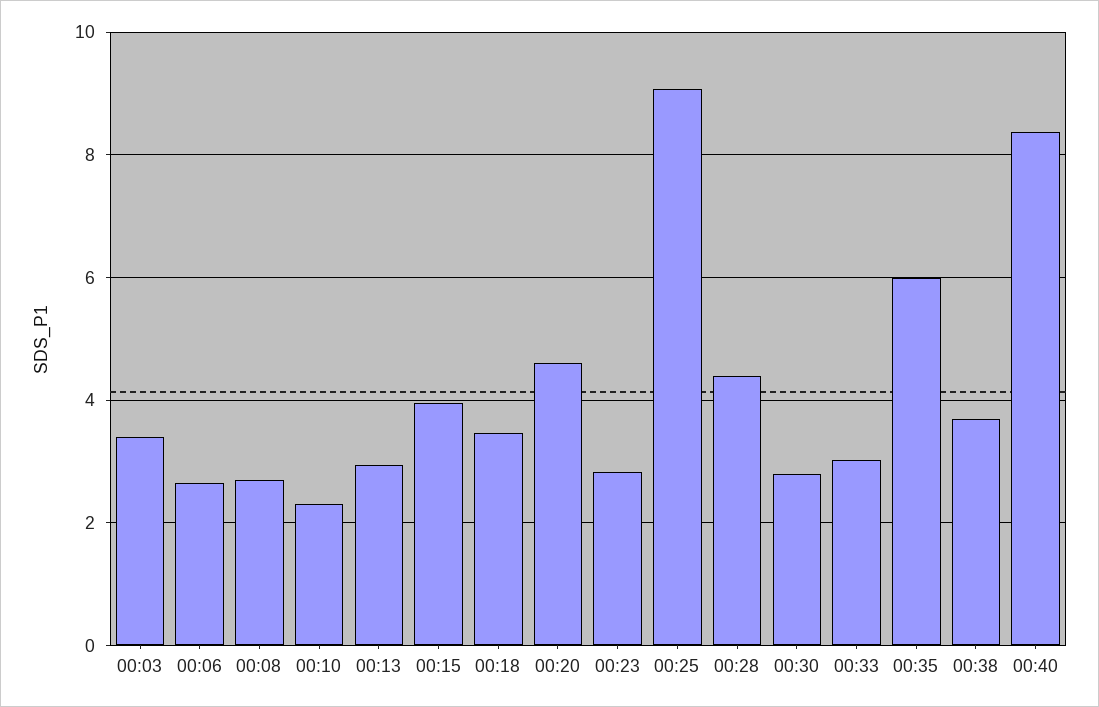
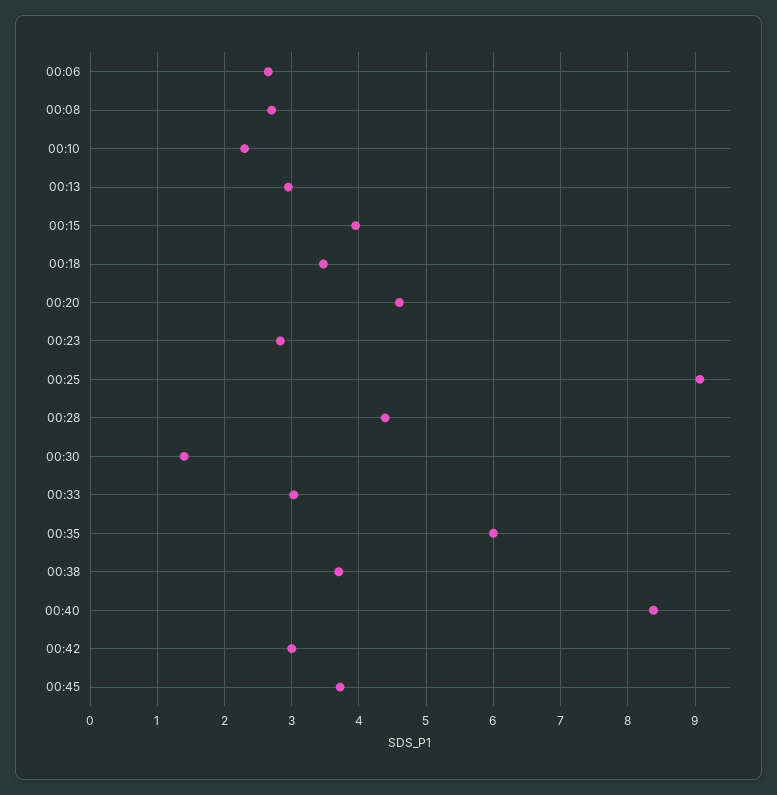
00:03: 3.4 -> none
00:30: 2.8 -> 1.4
00:42: none -> 3
00:45: none -> 3.7

